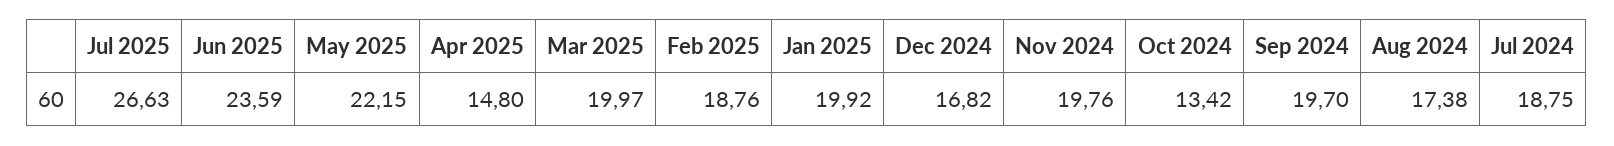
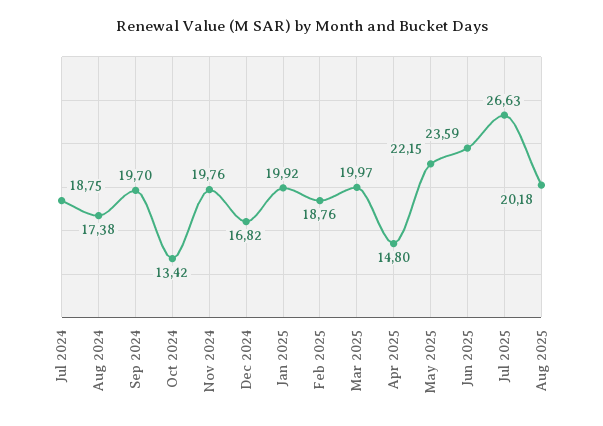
Aug 2025: none -> 20.18

